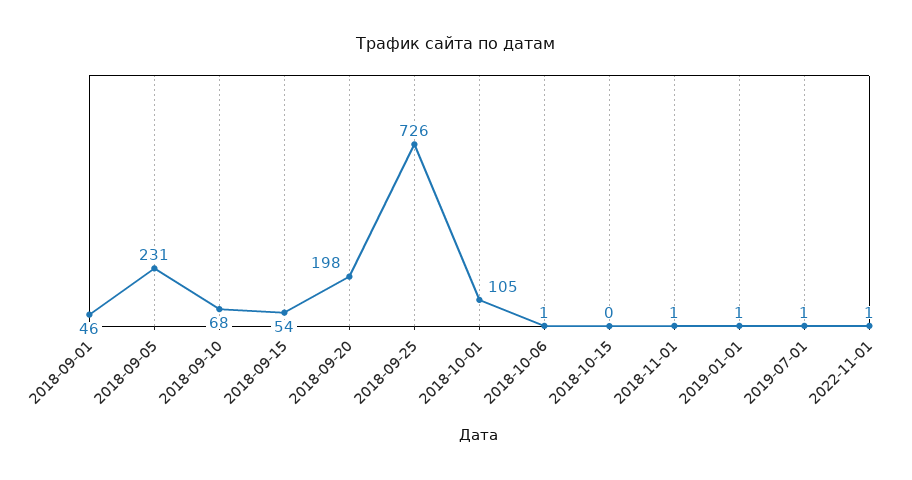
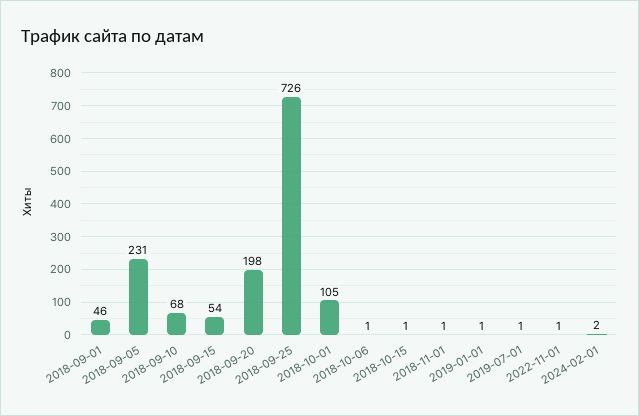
2018-10-15: 0 -> 1
2024-02-01: none -> 2

